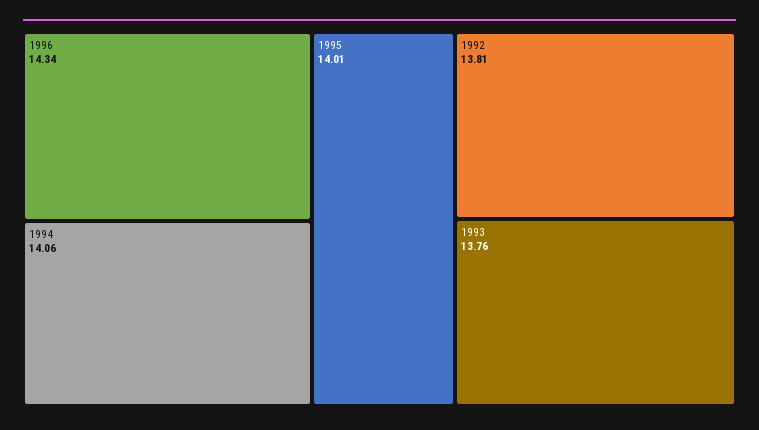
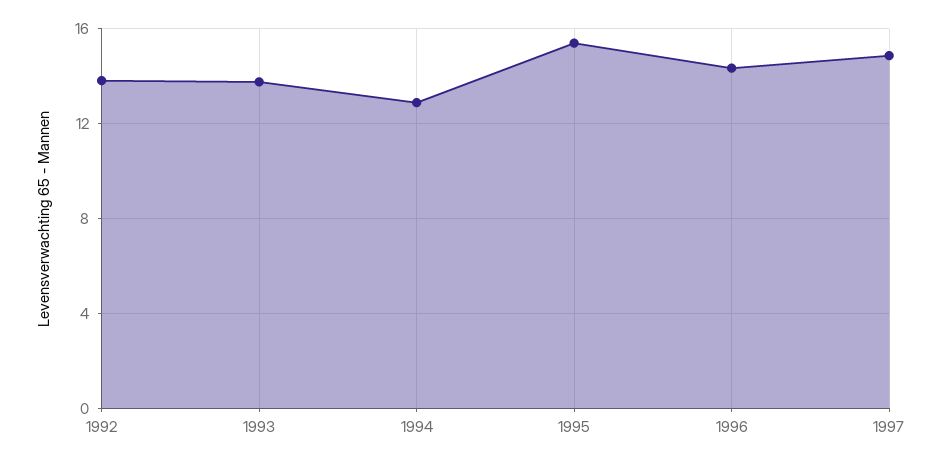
1994: 14.06 -> 13
1995: 14.01 -> 15.5
1997: none -> 15

